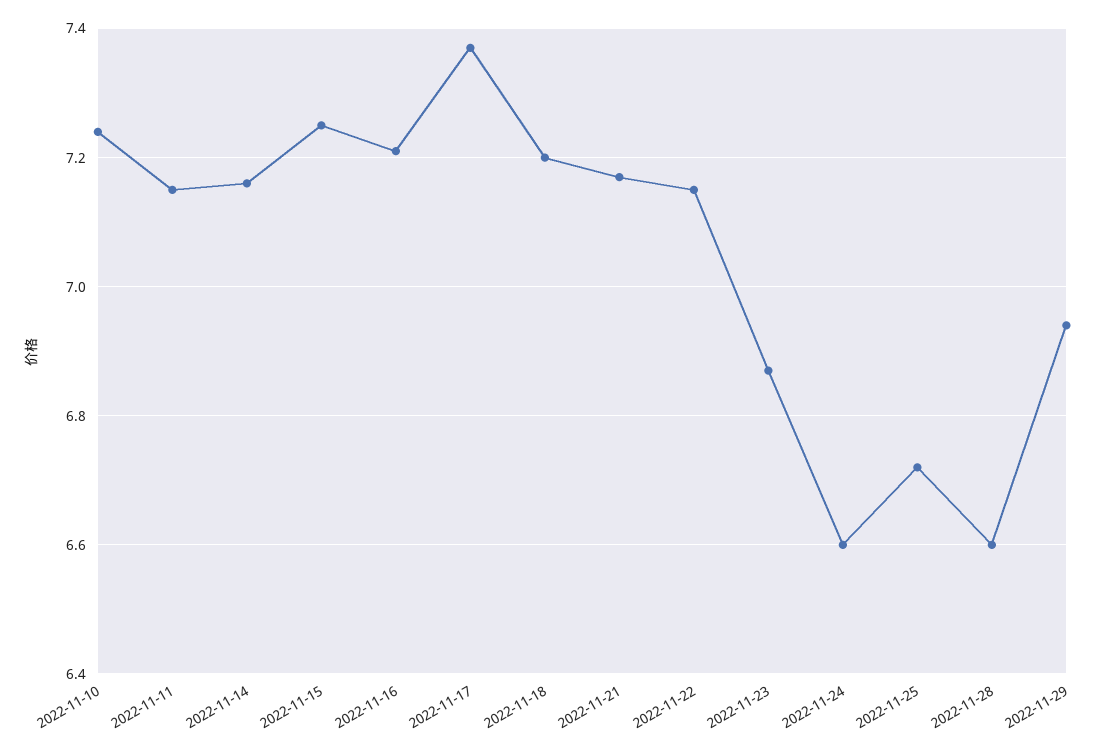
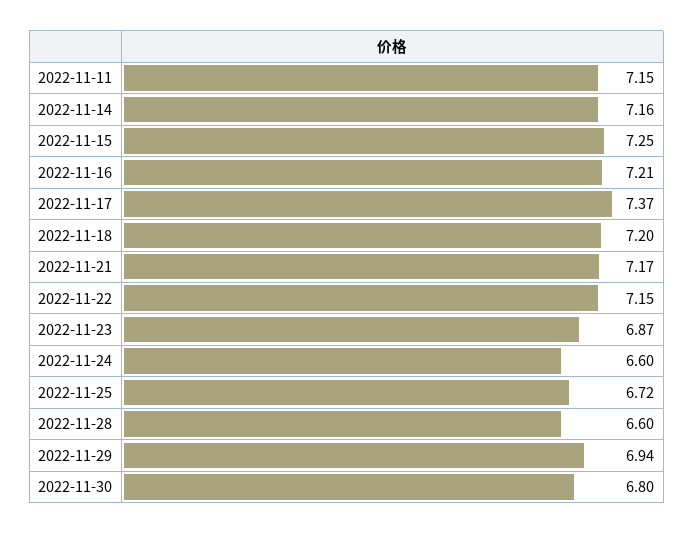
2022-11-10: 7.25 -> none
2022-11-30: none -> 6.8

